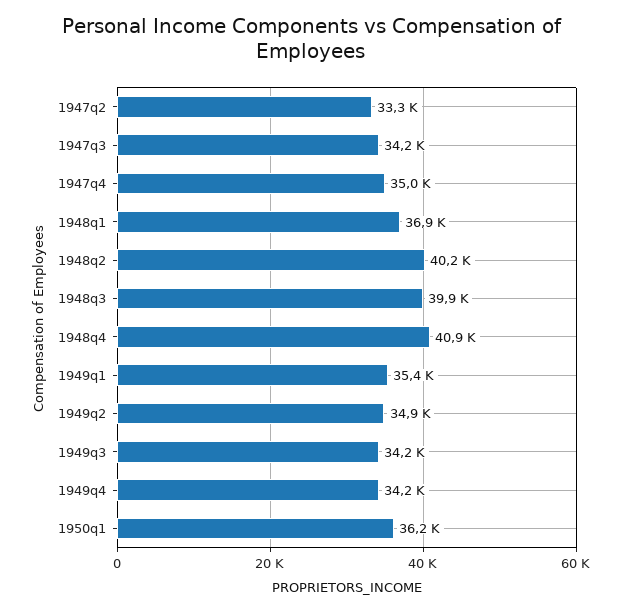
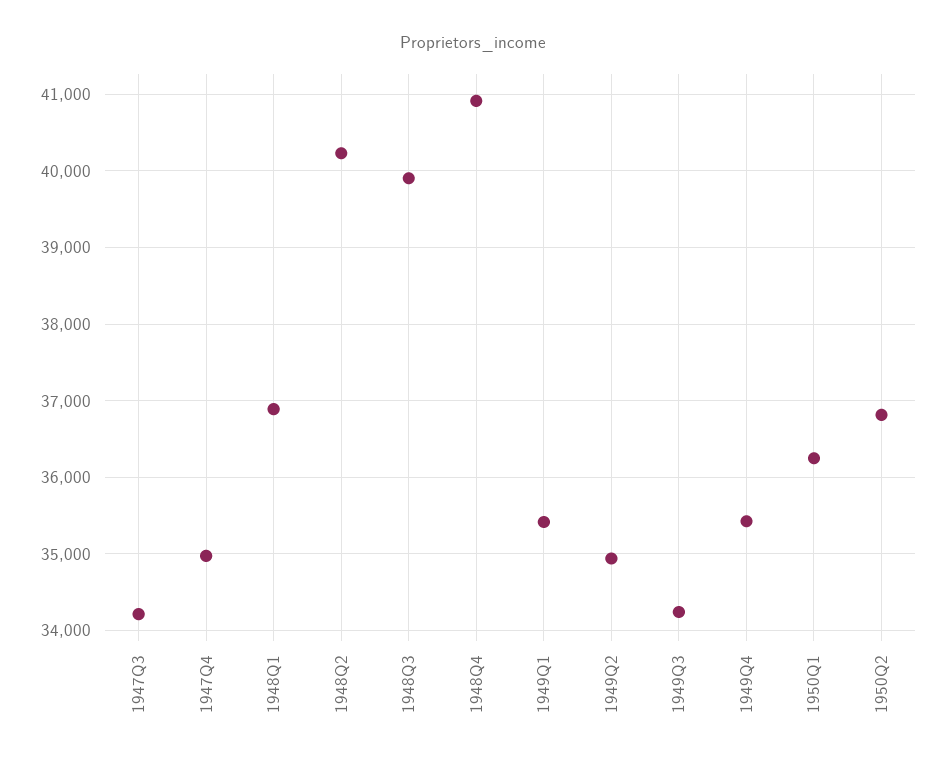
1947q2: 33300 -> none
1949q4: 34200 -> 35400
1950Q2: none -> 36800

